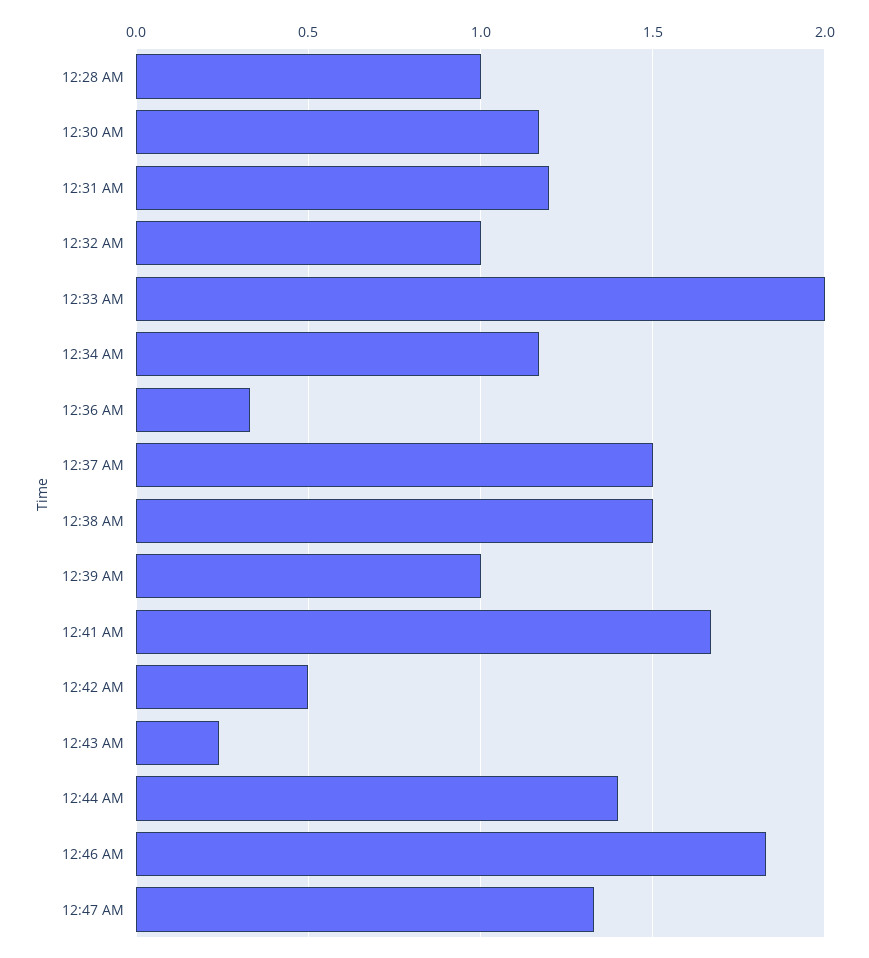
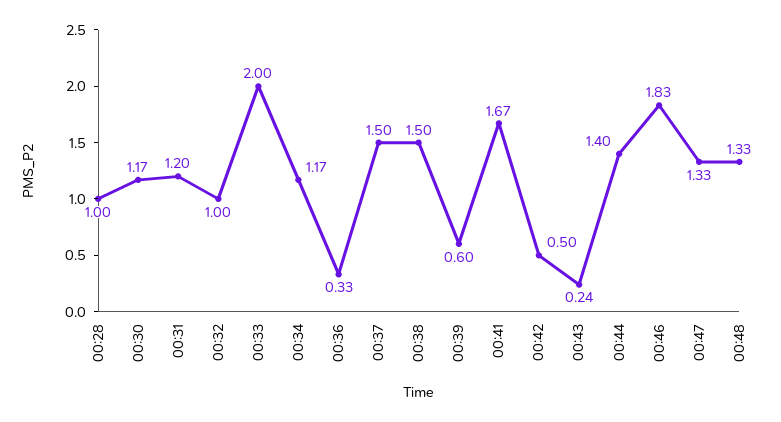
12:39 AM: 1 -> 0.6
00:48: none -> 1.33

